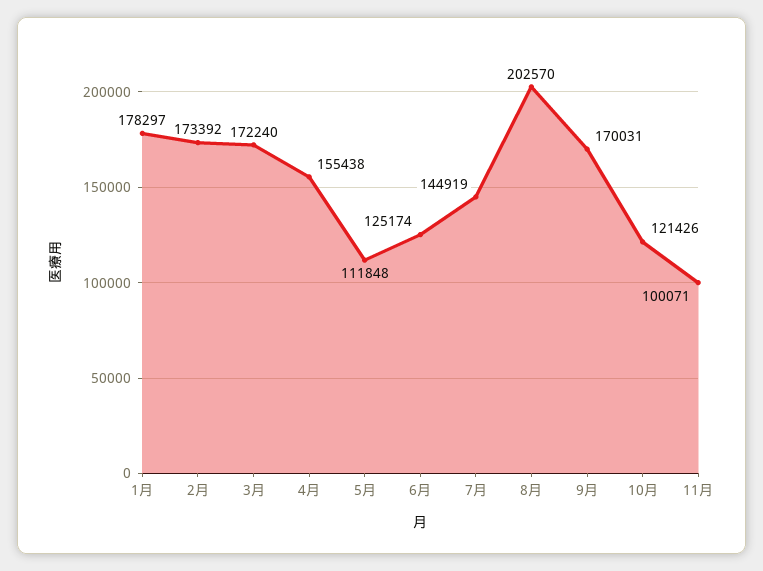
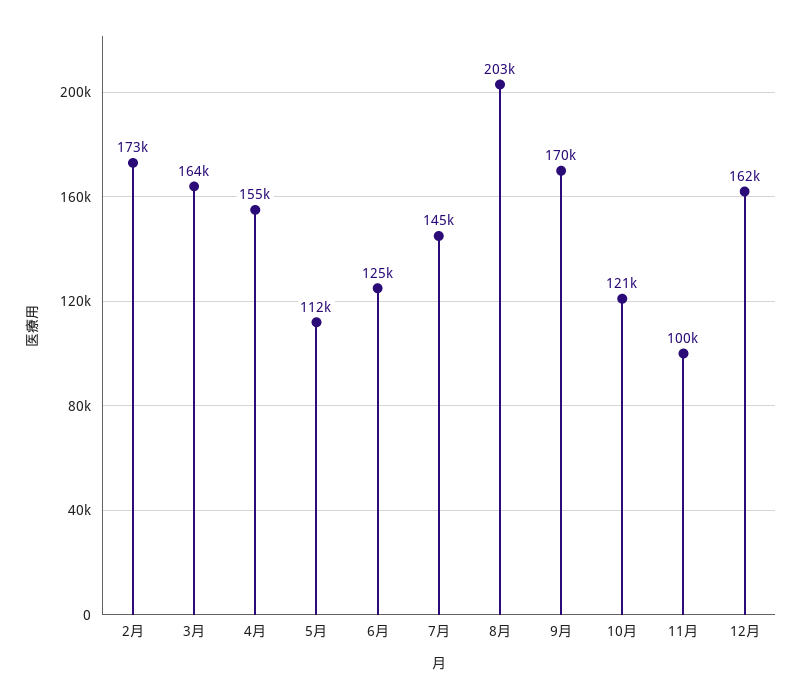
1月: 178297 -> none
3月: 172240 -> 164000
12月: none -> 162000

